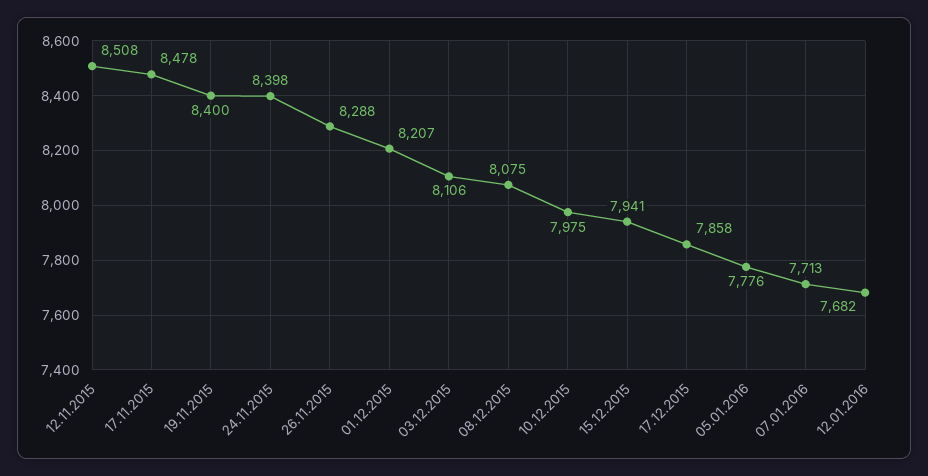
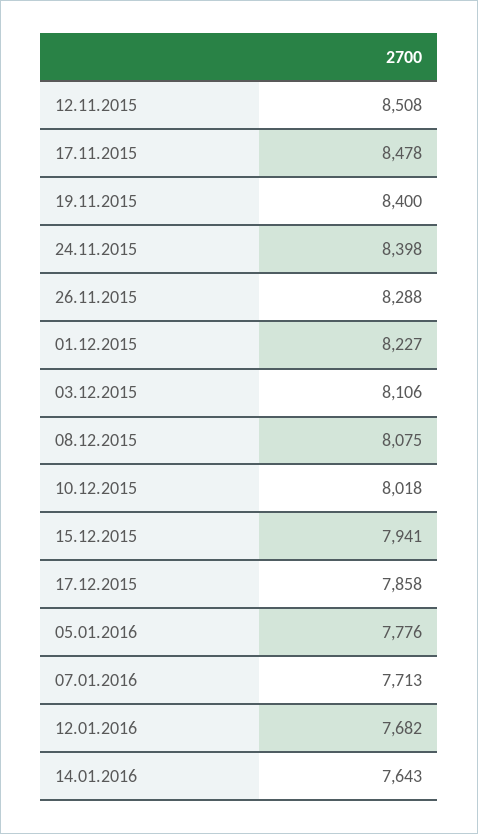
01.12.2015: 8207 -> 8227
10.12.2015: 7975 -> 8018
14.01.2016: none -> 7643

